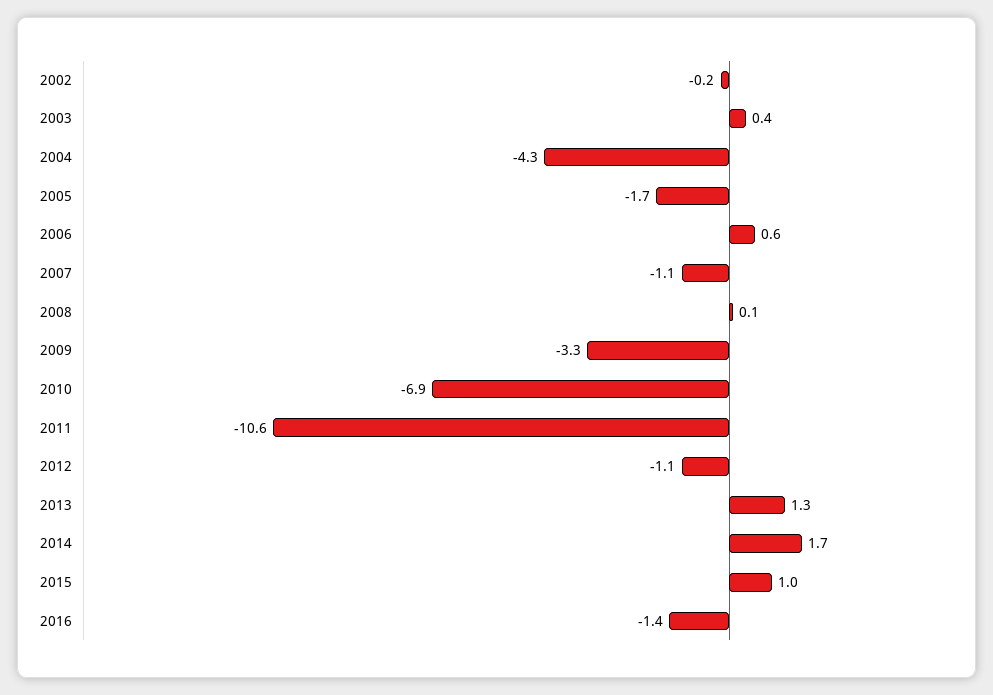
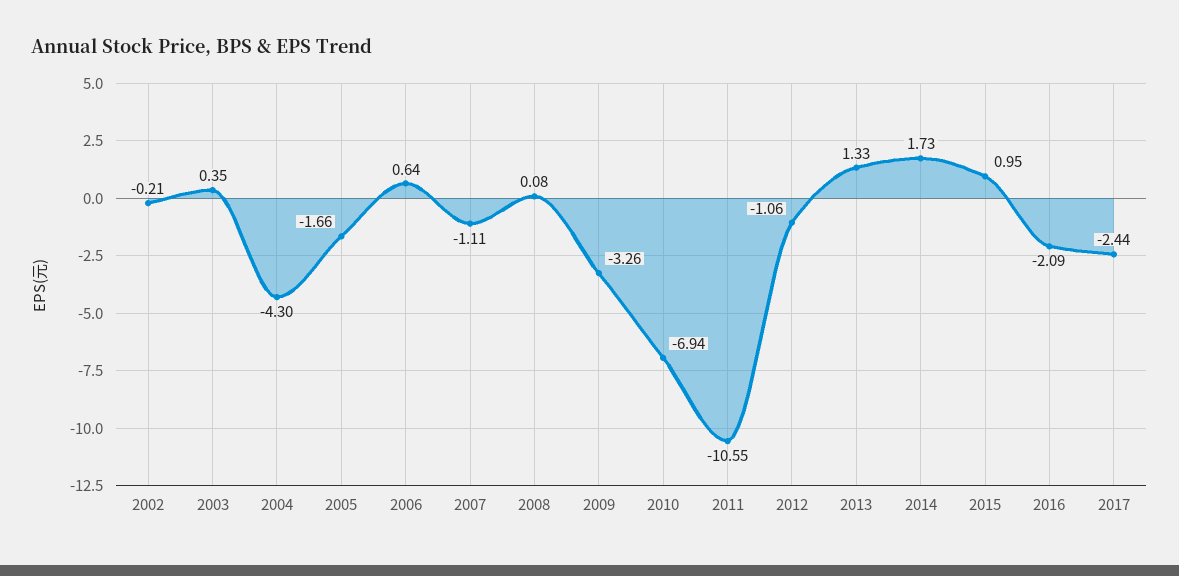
2016: -1.4 -> -2.09
2017: none -> -2.44

